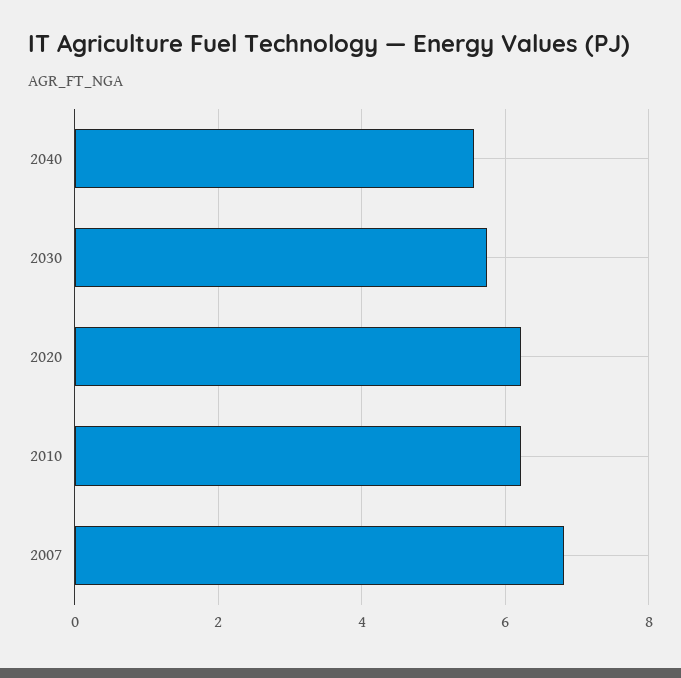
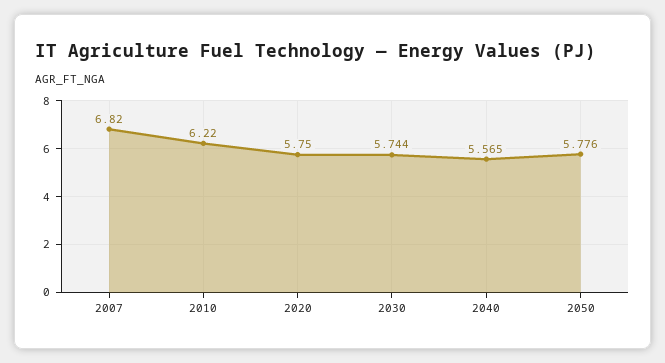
2020: 6.2 -> 5.75
2050: none -> 5.776

